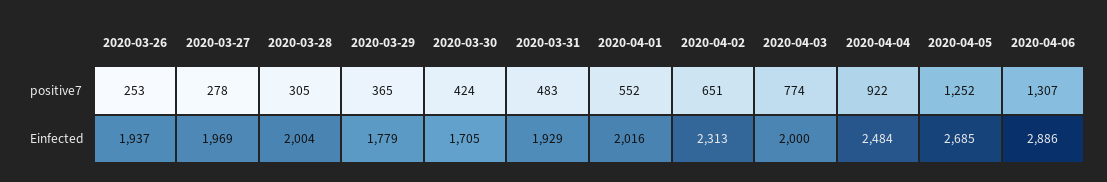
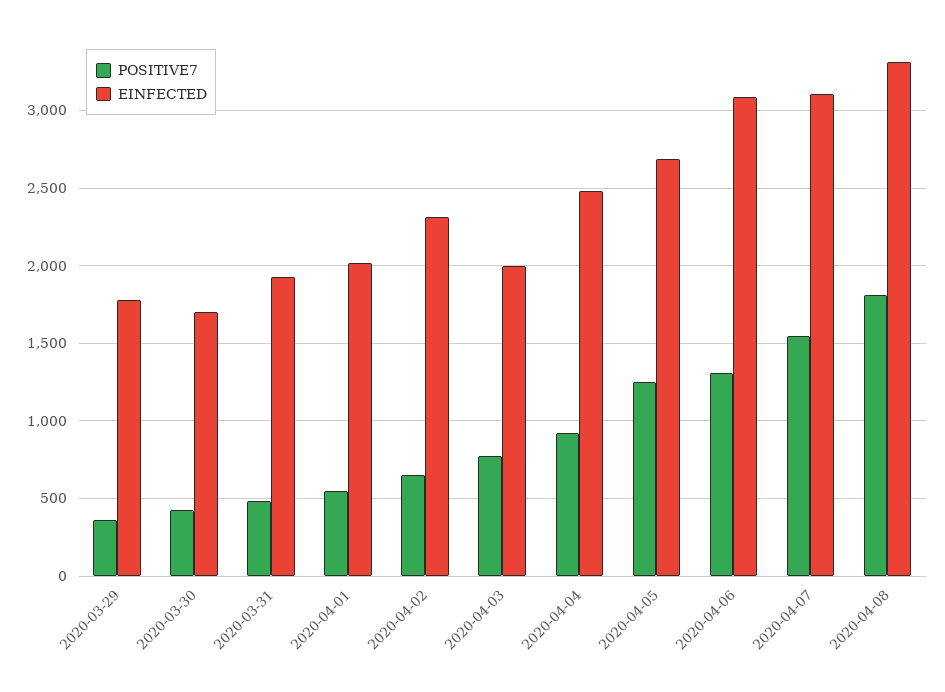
positive7, 2020-03-26: 253 -> none
positive7, 2020-03-27: 278 -> none
positive7, 2020-03-28: 305 -> none
Einfected, 2020-03-26: 1937 -> none
Einfected, 2020-03-27: 1969 -> none
Einfected, 2020-03-28: 2004 -> none
Einfected, 2020-04-06: 2886 -> 3100
positive7, 2020-04-07: none -> 1550
Einfected, 2020-04-07: none -> 3100
positive7, 2020-04-08: none -> 1800
Einfected, 2020-04-08: none -> 3300

